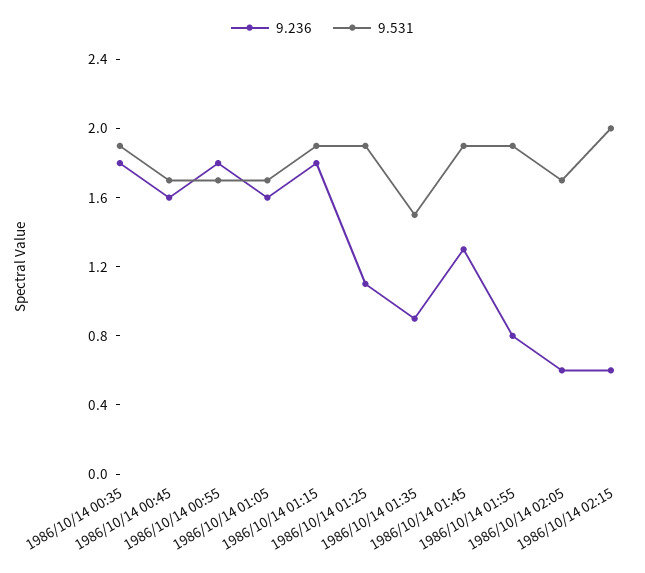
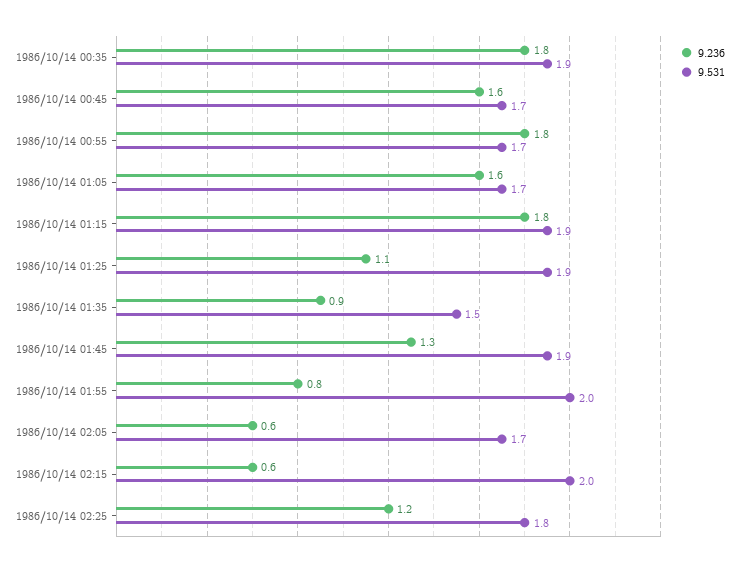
9.531, 1986/10/14 01:55: 1.9 -> 2
9.236, 1986/10/14 02:25: none -> 1.2
9.531, 1986/10/14 02:25: none -> 1.8

